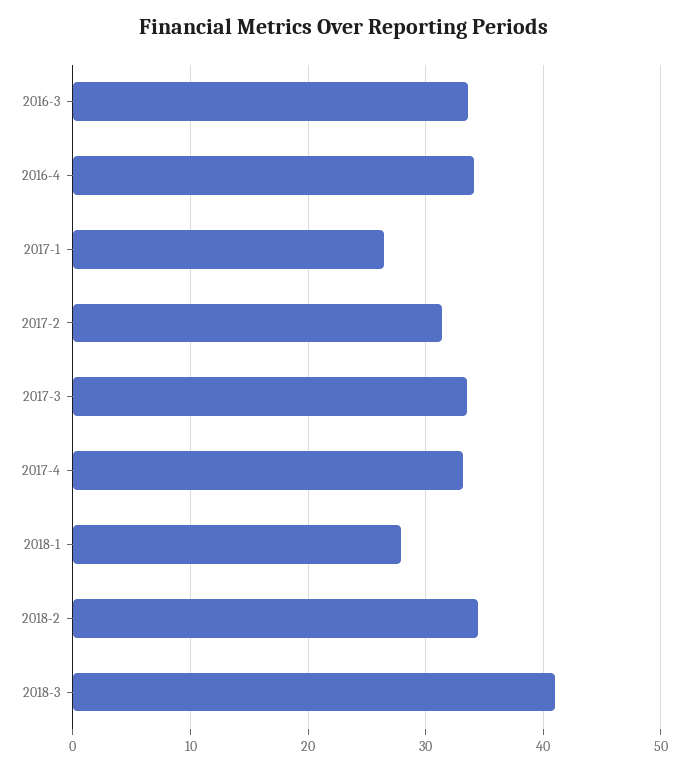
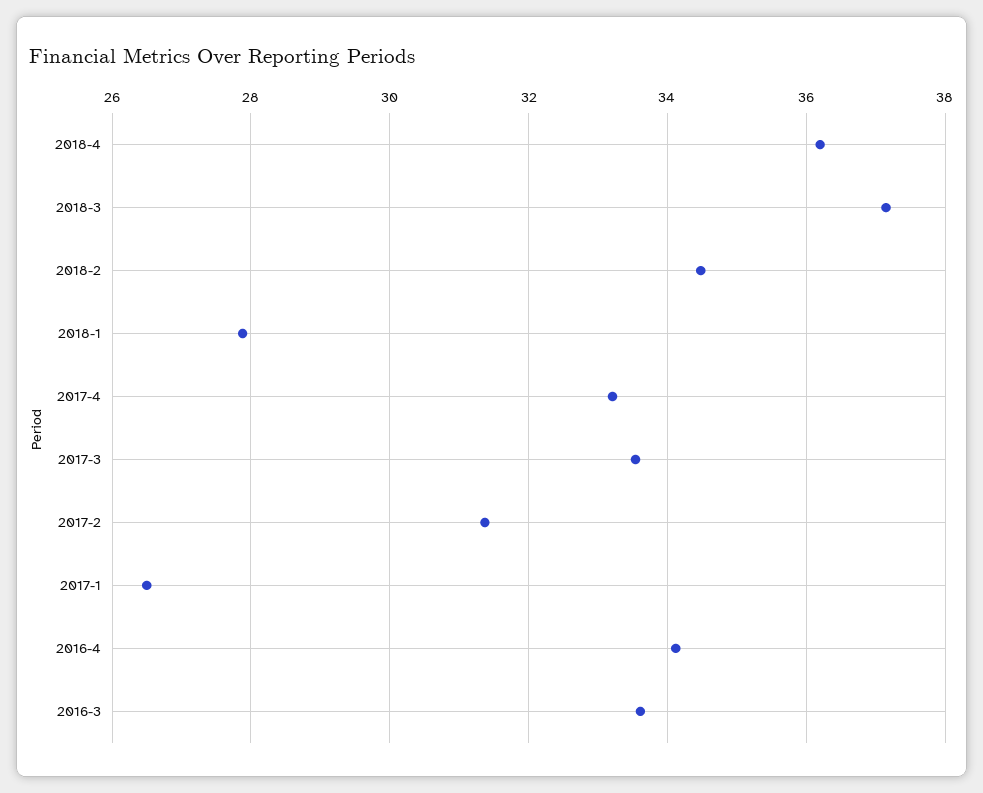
2018-3: 41 -> 37.2
2018-4: none -> 36.2

